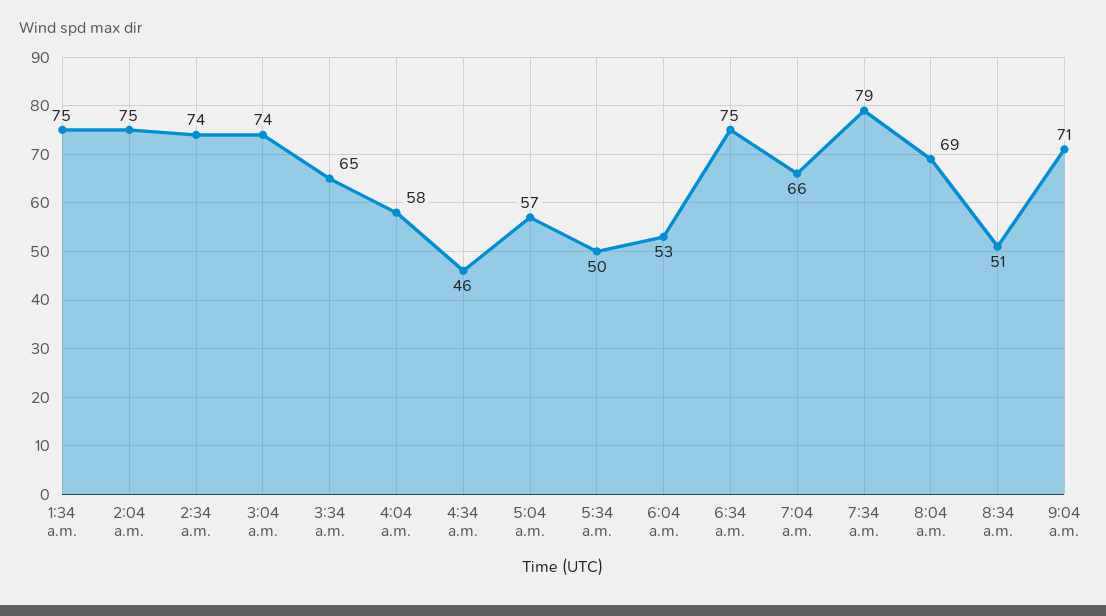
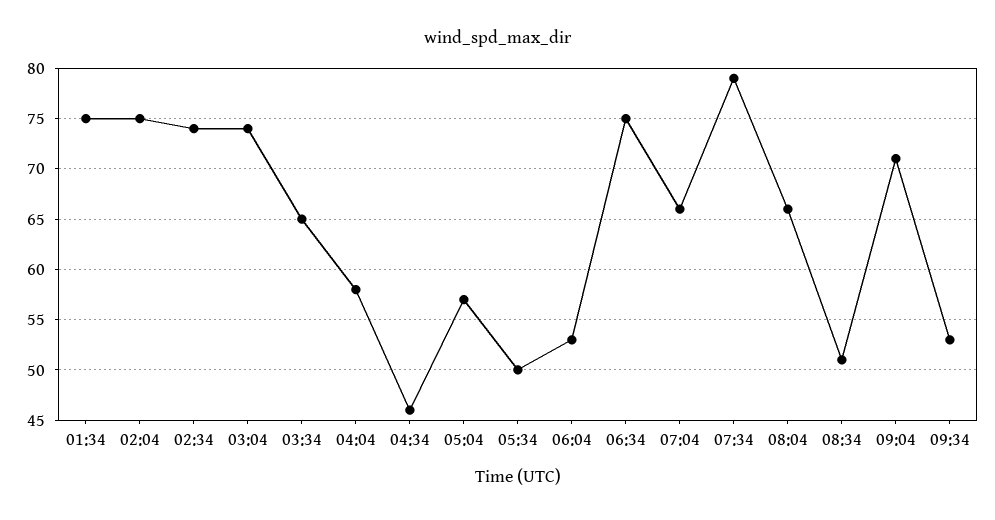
8:04 a.m.: 69 -> 66
09:34: none -> 53

